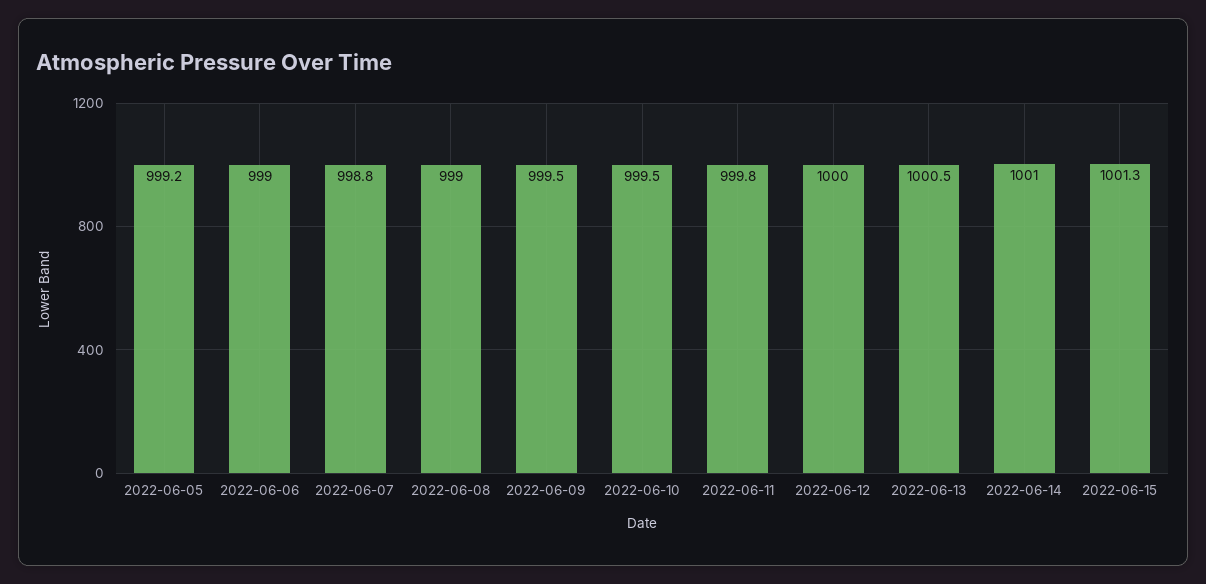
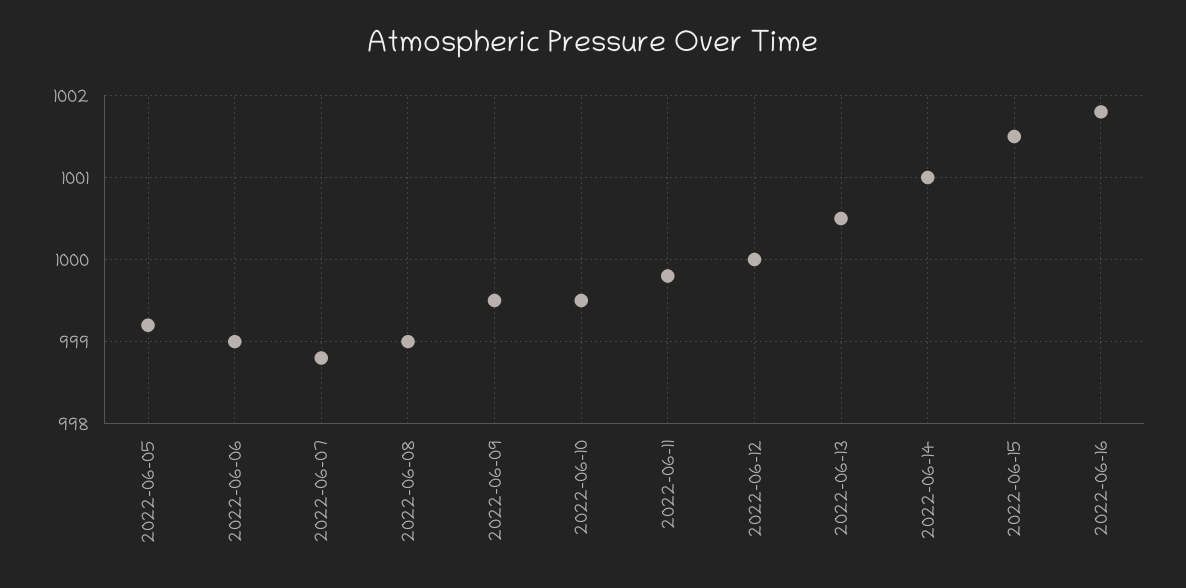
2022-06-15: 1001.3 -> 1001.5
2022-06-16: none -> 1001.8

